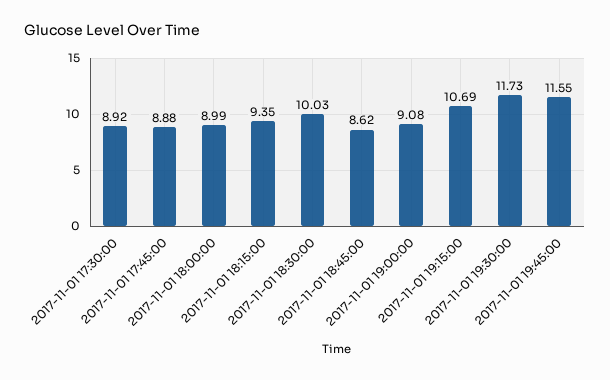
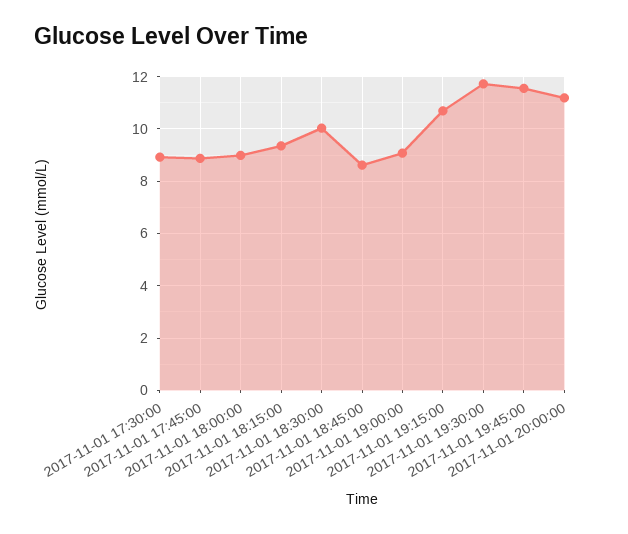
2017-11-01 20:00:00: none -> 11.25

